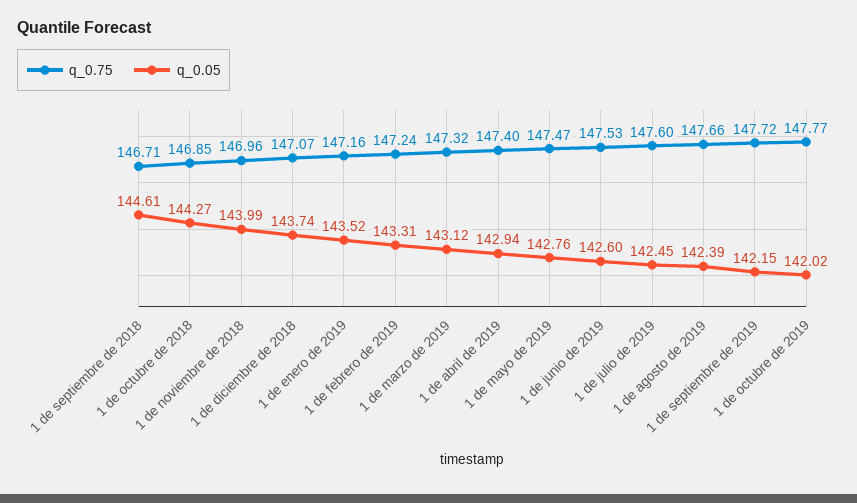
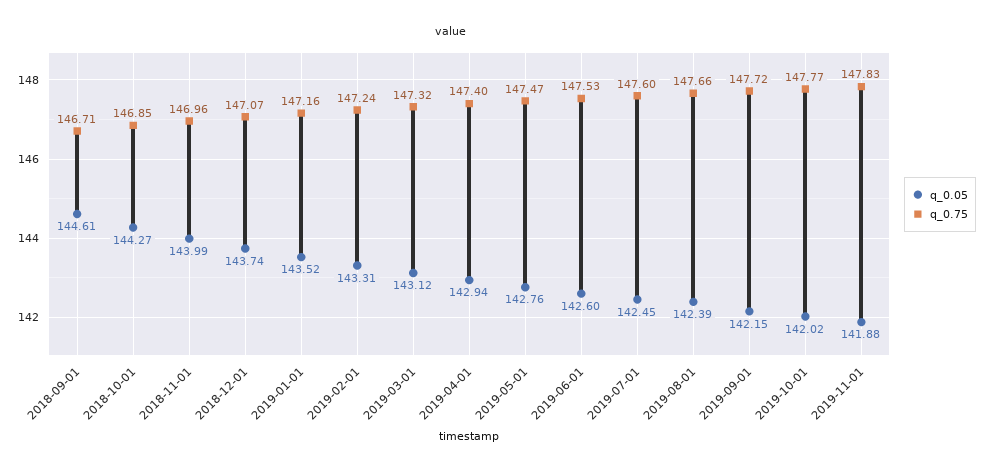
q_0.05, 2019-11-01: none -> 141.88
q_0.75, 2019-11-01: none -> 147.83

